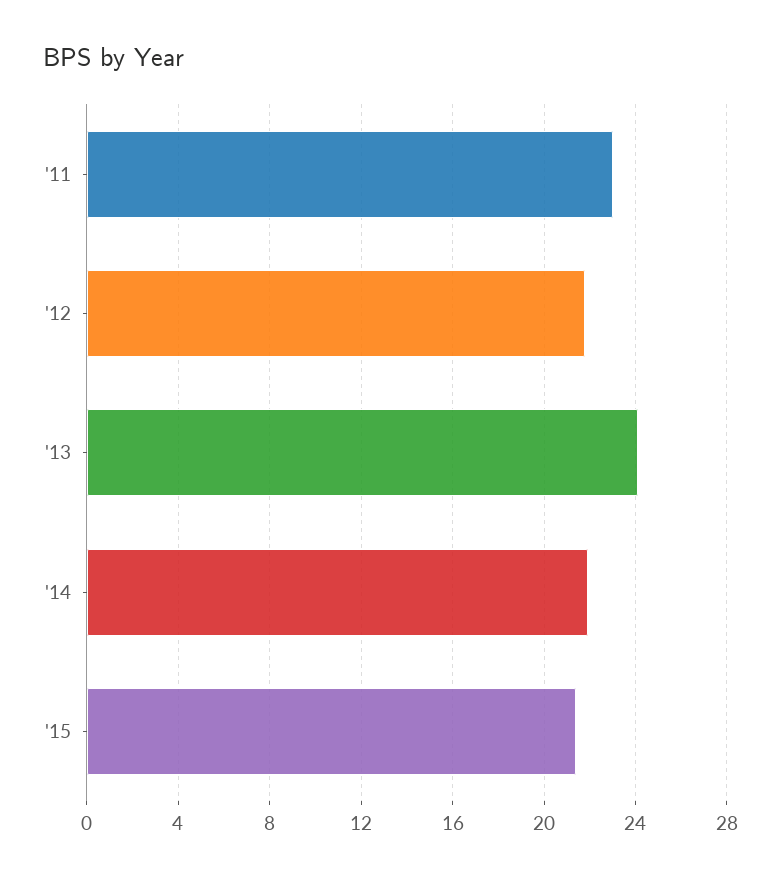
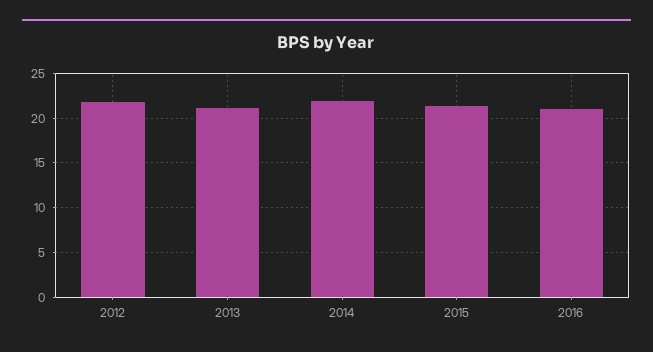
'11: 23 -> none
'13: 24 -> 21
2016: none -> 21

